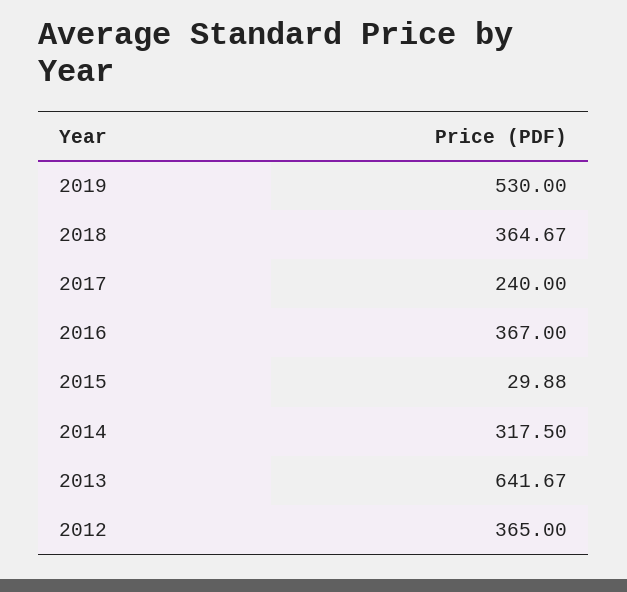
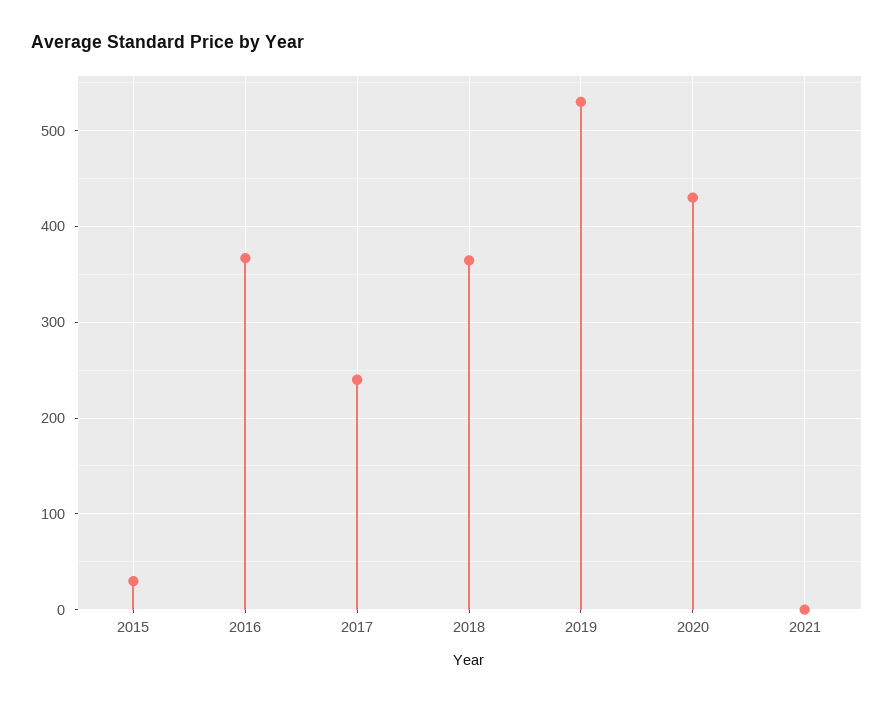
2014: 317.5 -> none
2013: 641.67 -> none
2012: 365 -> none
2020: none -> 430
2021: none -> 0

